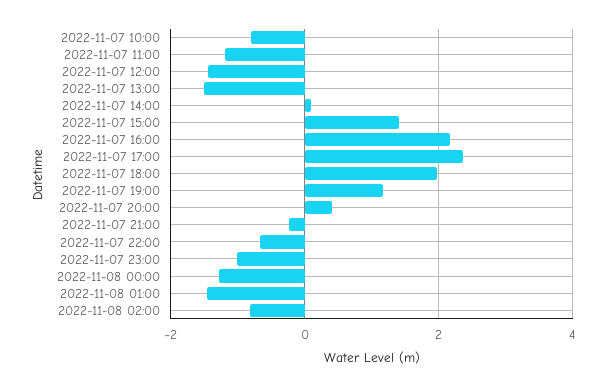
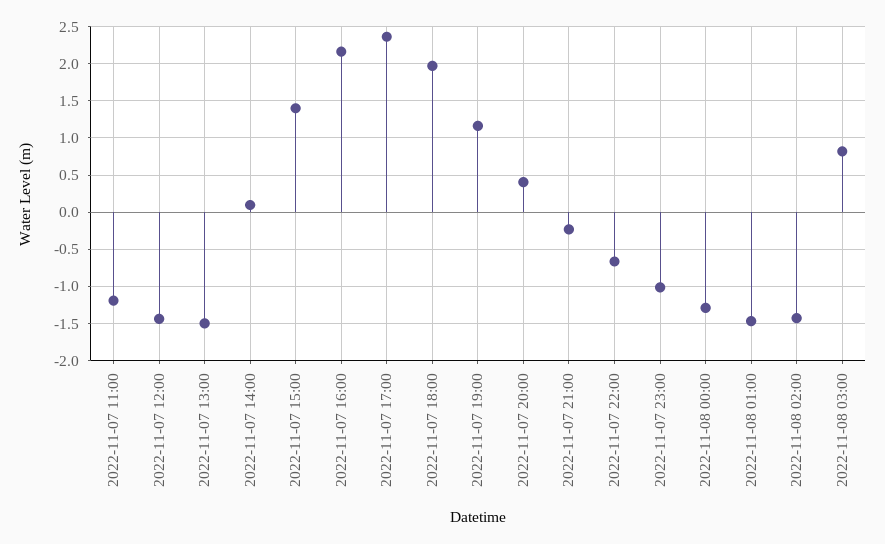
2022-11-07 10:00: -0.8 -> none
2022-11-08 02:00: -0.8 -> -1.4
2022-11-08 03:00: none -> 0.8

